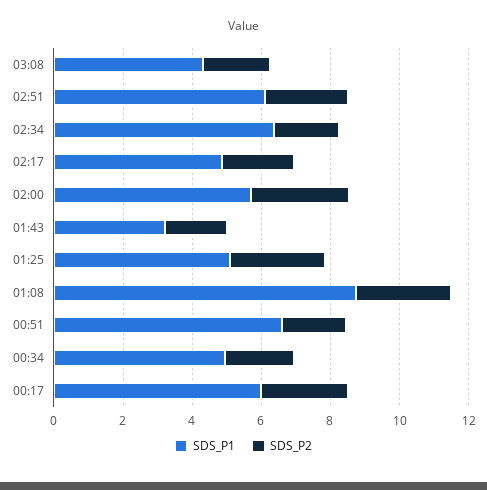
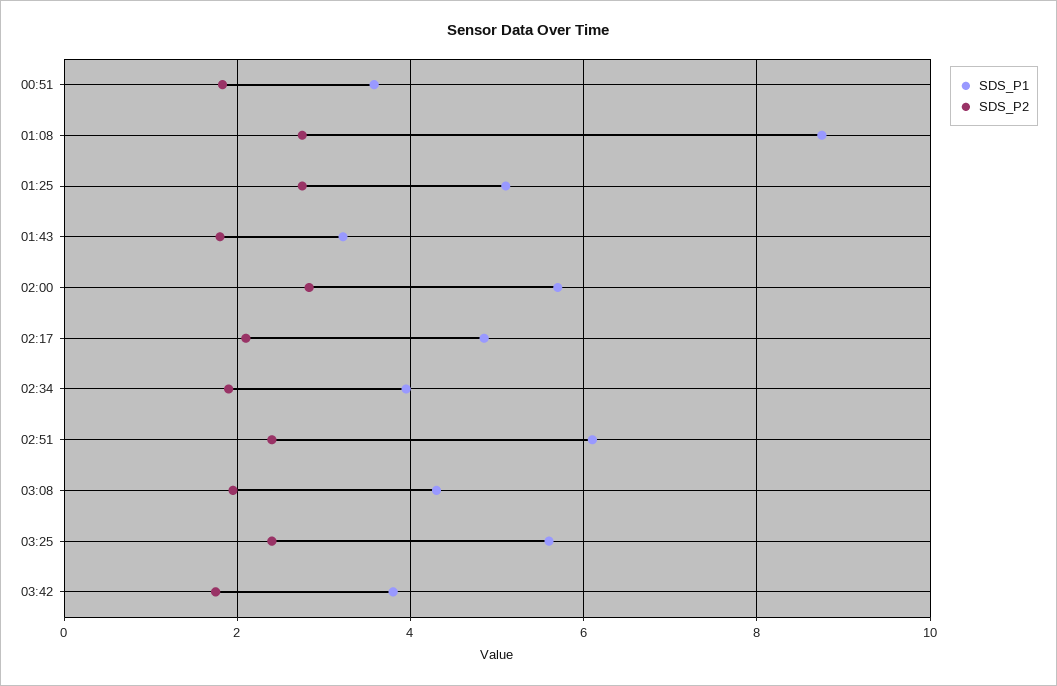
SDS_P1, 02:34: 6.5 -> 4
SDS_P1, 00:51: 6.5 -> 3.6
SDS_P1, 00:34: 5 -> none
SDS_P2, 00:34: 2 -> none
SDS_P1, 00:17: 6 -> none
SDS_P2, 00:17: 2.5 -> none
SDS_P1, 03:25: none -> 5.6
SDS_P2, 03:25: none -> 2.4
SDS_P1, 03:42: none -> 3.8
SDS_P2, 03:42: none -> 1.8

